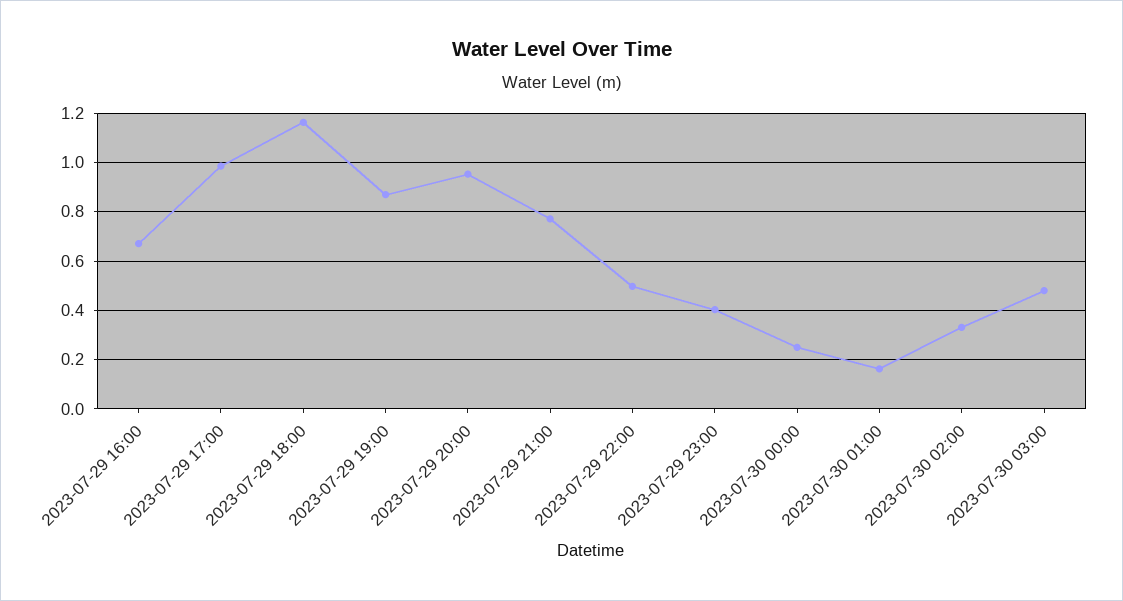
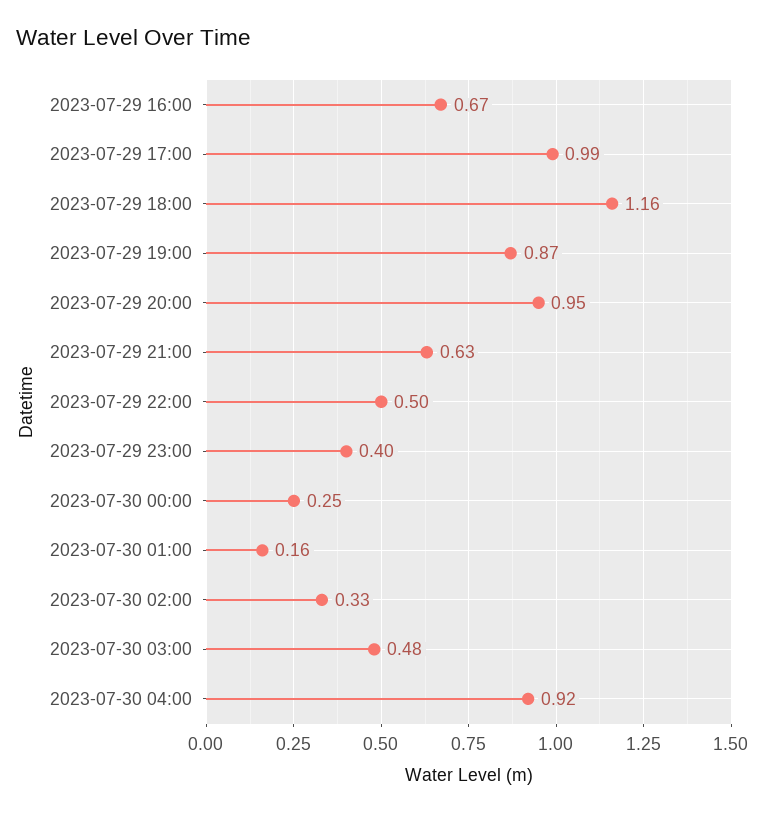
2023-07-29 21:00: 0.775 -> 0.63
2023-07-30 04:00: none -> 0.92

